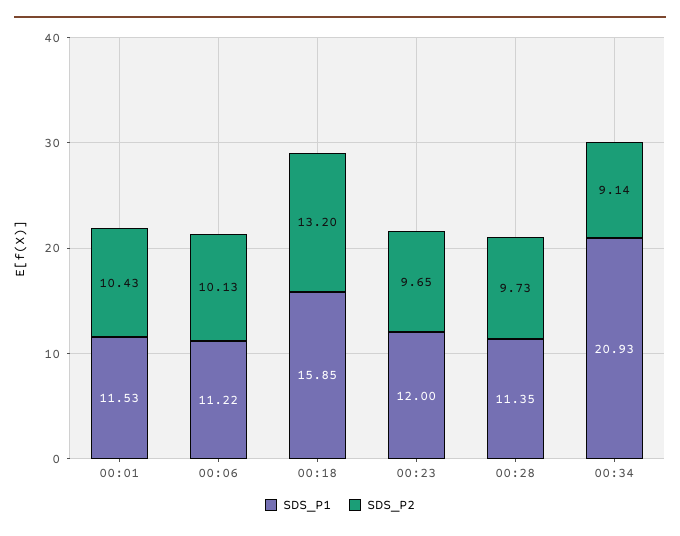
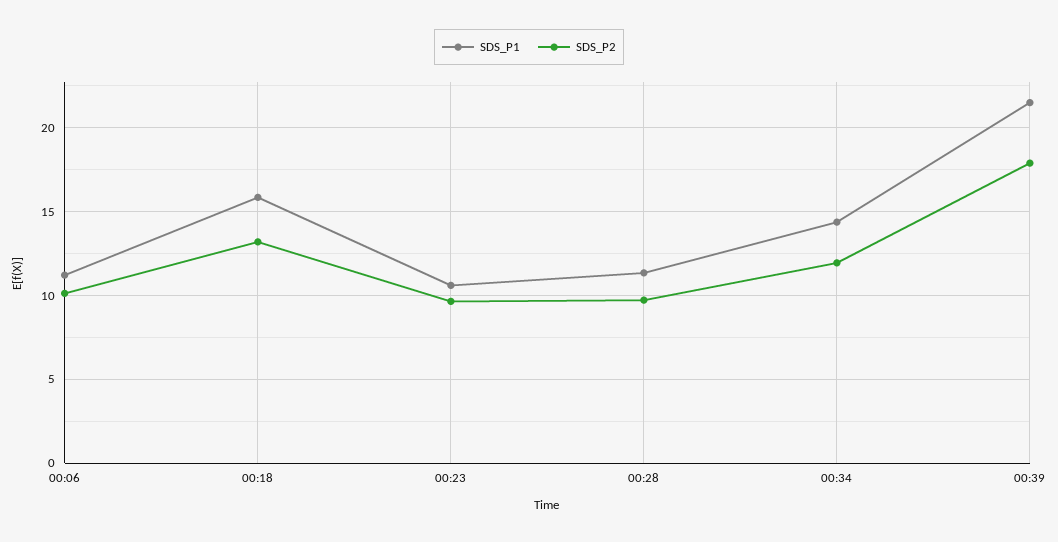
SDS_P1, 00:01: 11.53 -> none
SDS_P2, 00:01: 10.43 -> none
SDS_P1, 00:23: 12 -> 10.5
SDS_P1, 00:34: 20.93 -> 14.5
SDS_P2, 00:34: 9.14 -> 12
SDS_P1, 00:39: none -> 21.5
SDS_P2, 00:39: none -> 18

